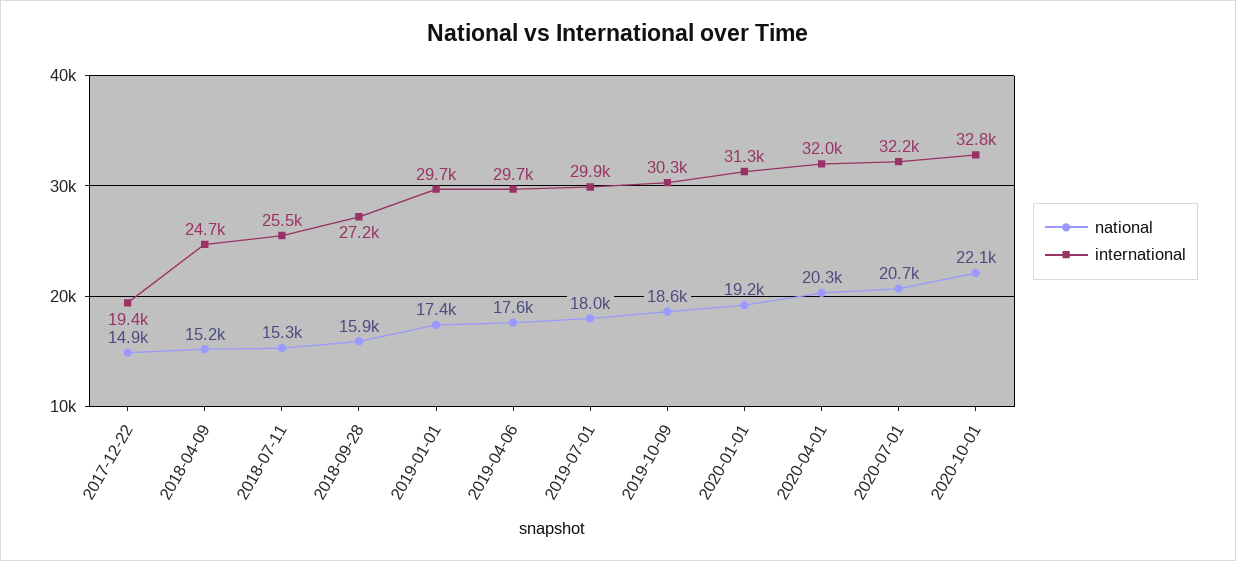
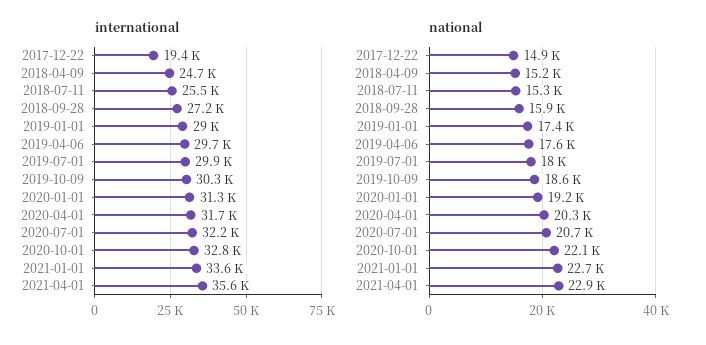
international, 2019-01-01: 29700 -> 29000
international, 2020-04-01: 32000 -> 31700
international, 2021-01-01: none -> 33600
international, 2021-04-01: none -> 35600
national, 2021-01-01: none -> 22700
national, 2021-04-01: none -> 22900

